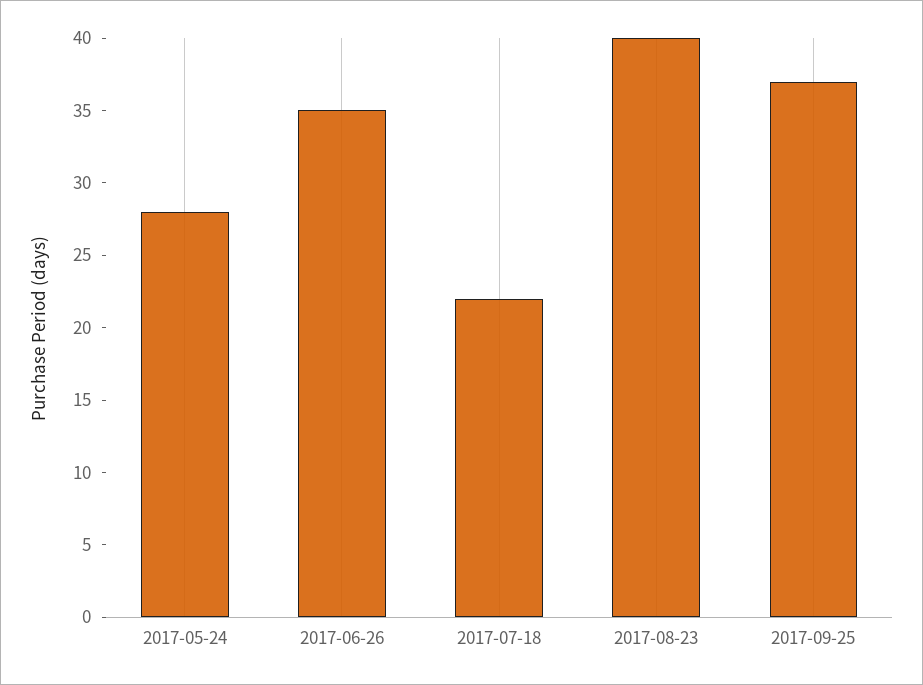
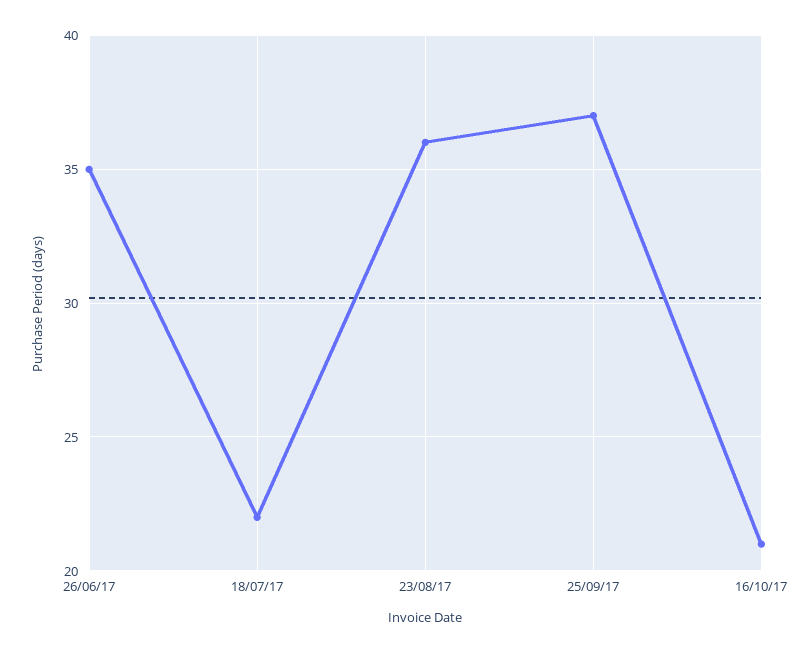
2017-05-24: 28 -> none
2017-08-23: 40 -> 36
16/10/17: none -> 21

